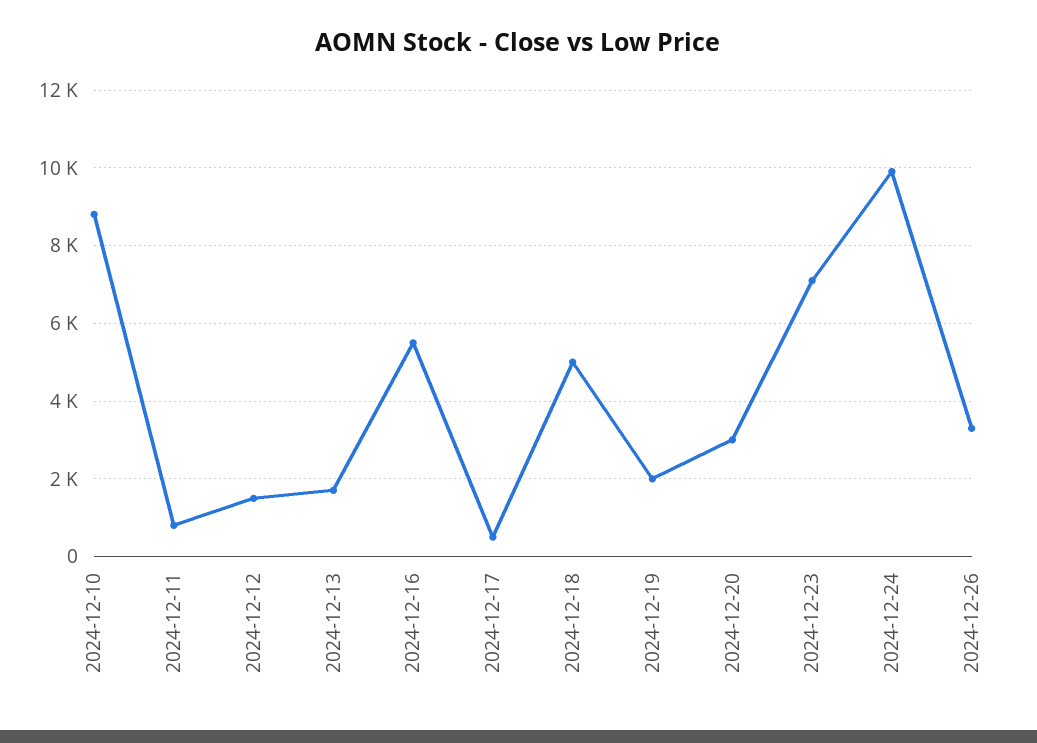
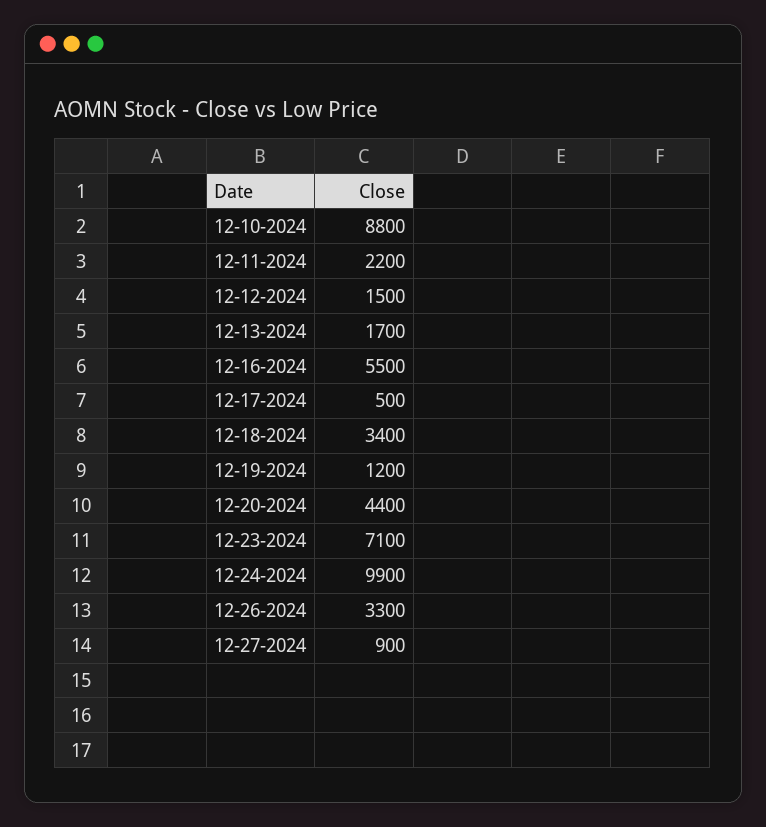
2024-12-11: 800 -> 2200
2024-12-18: 5000 -> 3400
2024-12-19: 2000 -> 1200
2024-12-20: 3000 -> 4400
12-27-2024: none -> 900

